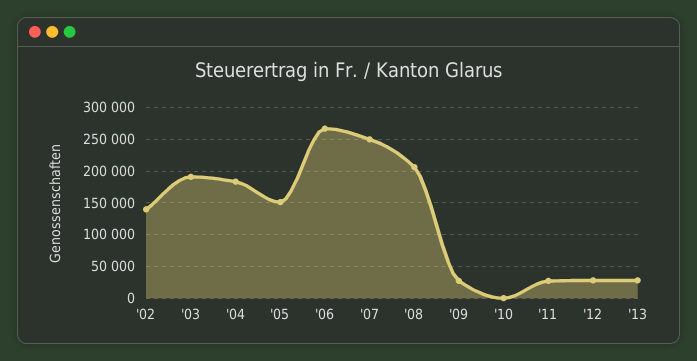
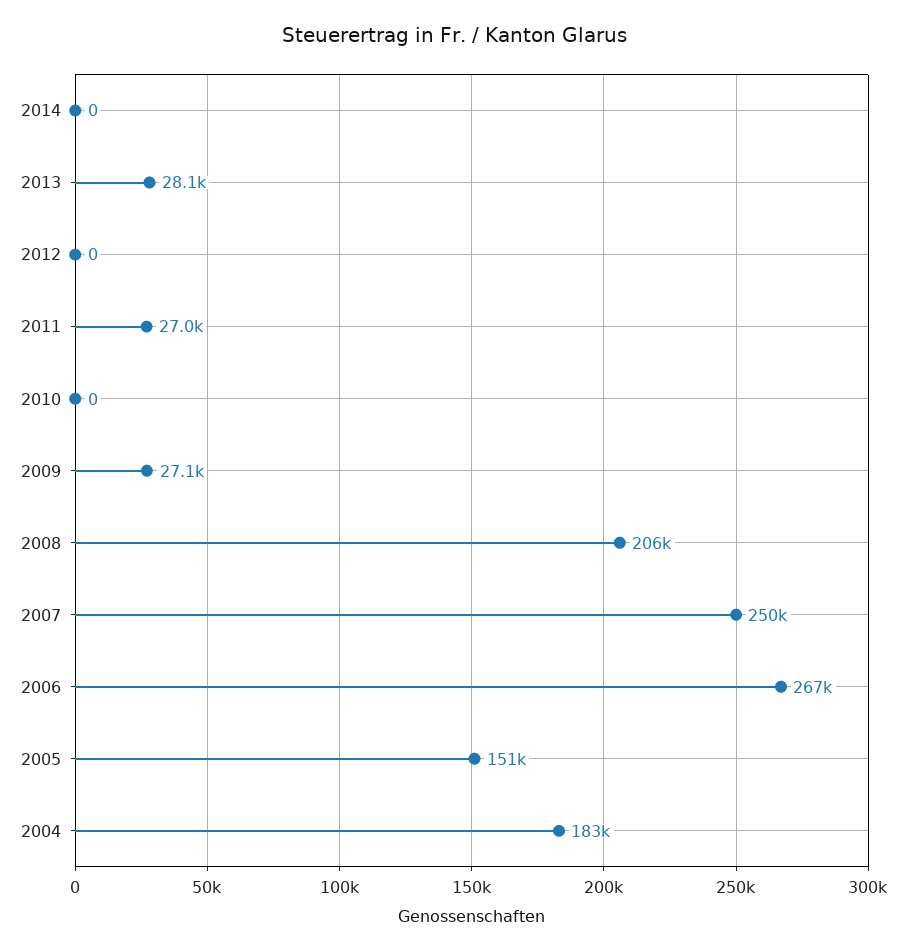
'02: 140000 -> none
'03: 190000 -> none
'12: 30000 -> 0
2014: none -> 0

